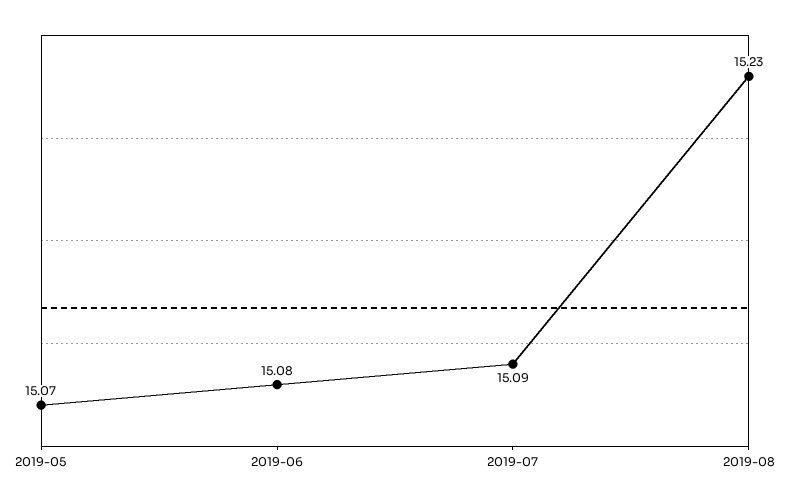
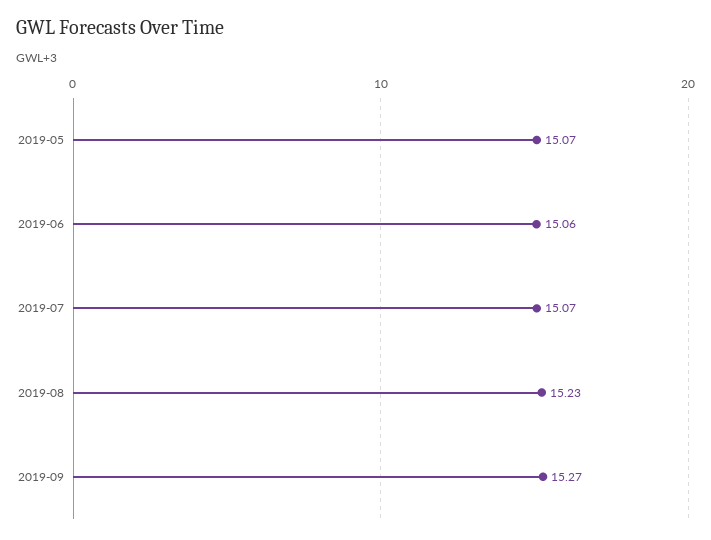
2019-06: 15.08 -> 15.06
2019-07: 15.09 -> 15.07
2019-09: none -> 15.27

